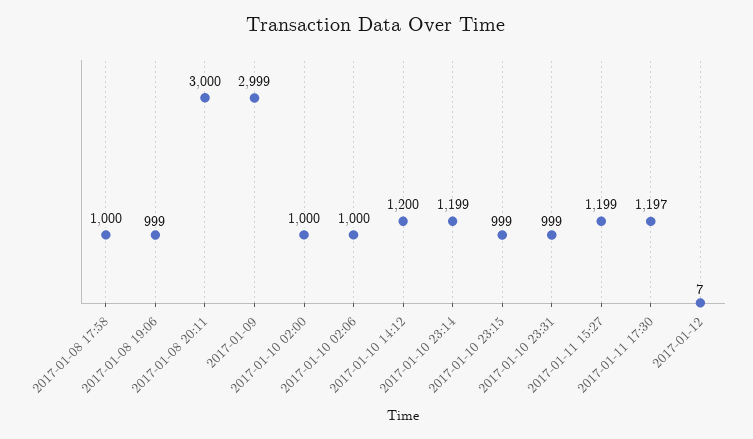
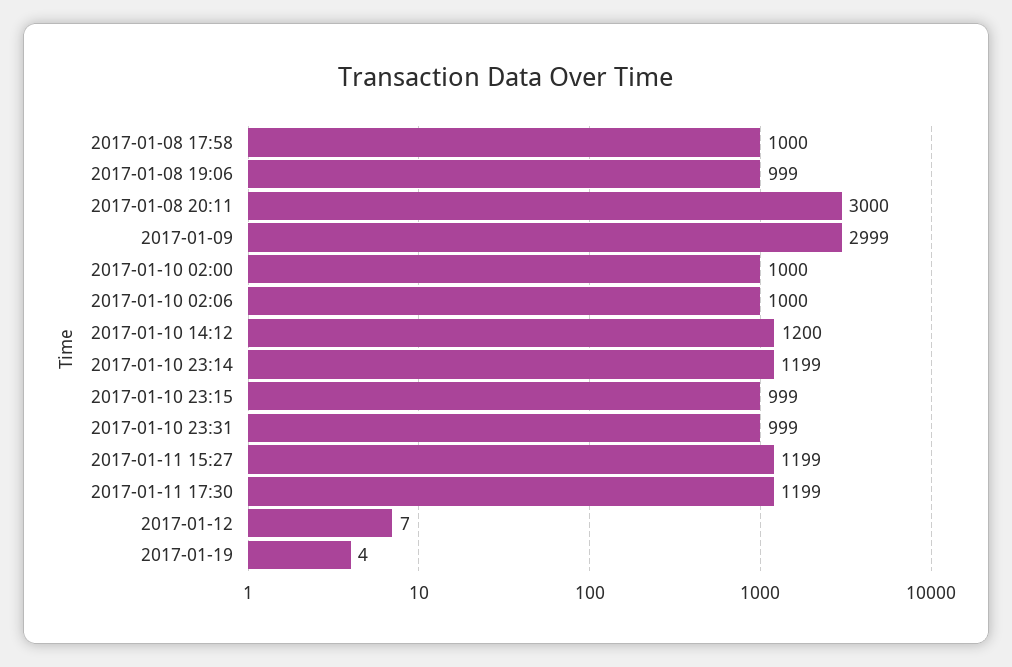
2017-01-11 17:30: 1197 -> 1199
2017-01-19: none -> 4

